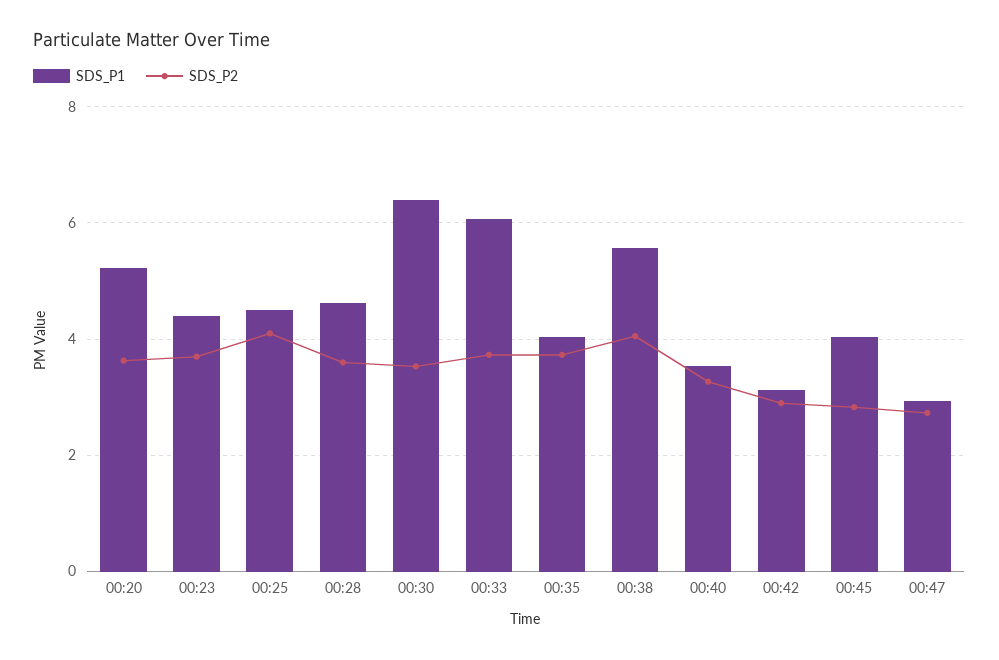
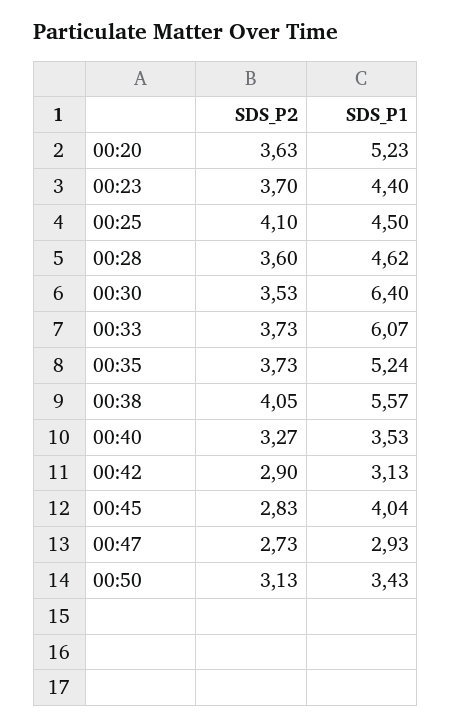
SDS_P1, 00:35: 4 -> 5.24
SDS_P2, 00:50: none -> 3.13
SDS_P1, 00:50: none -> 3.43

